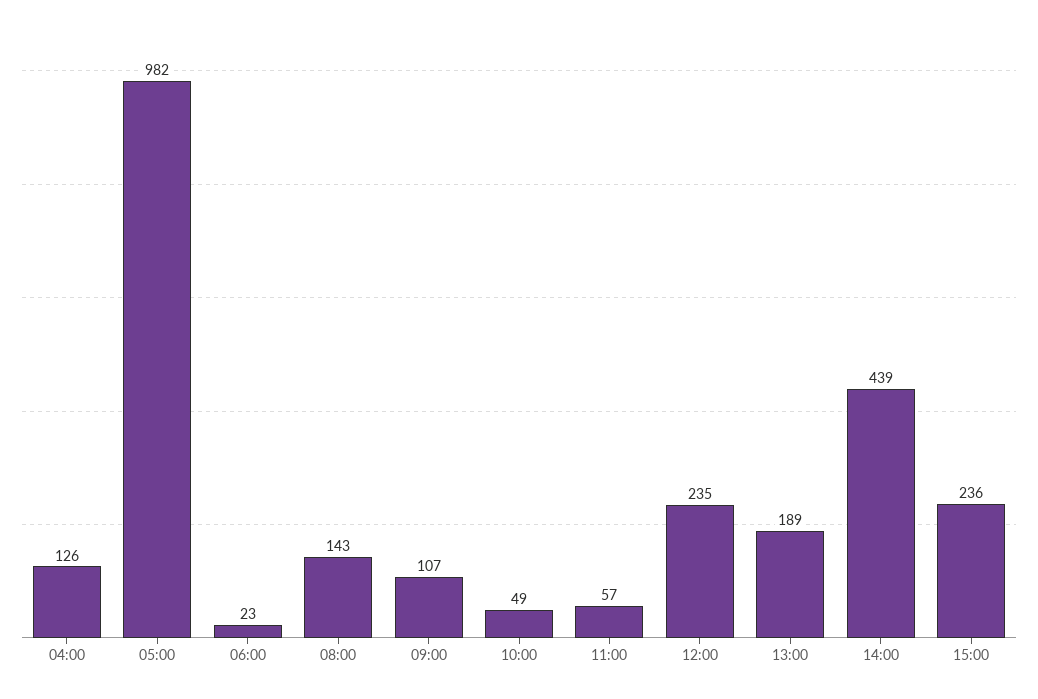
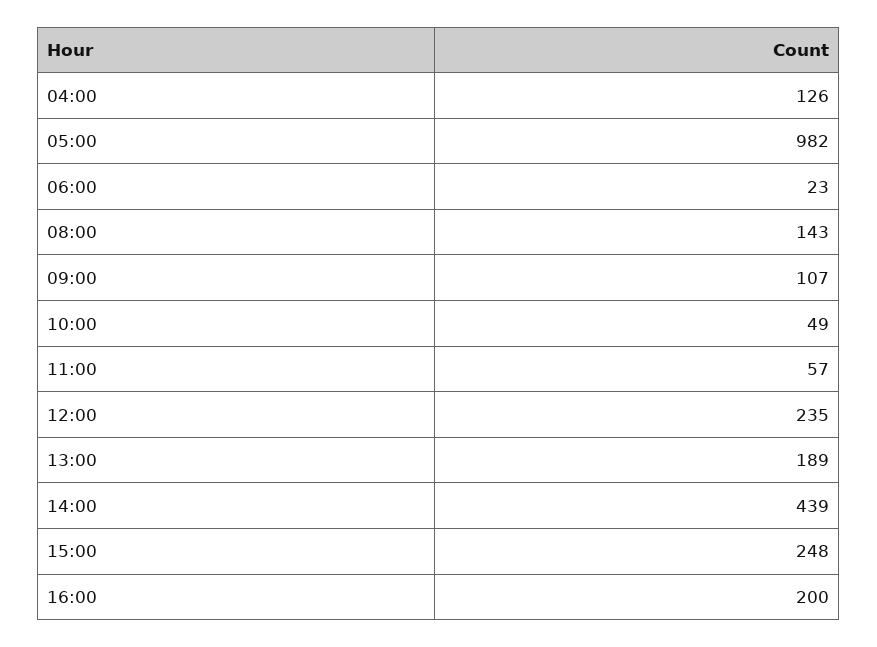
15:00: 236 -> 248
16:00: none -> 200

